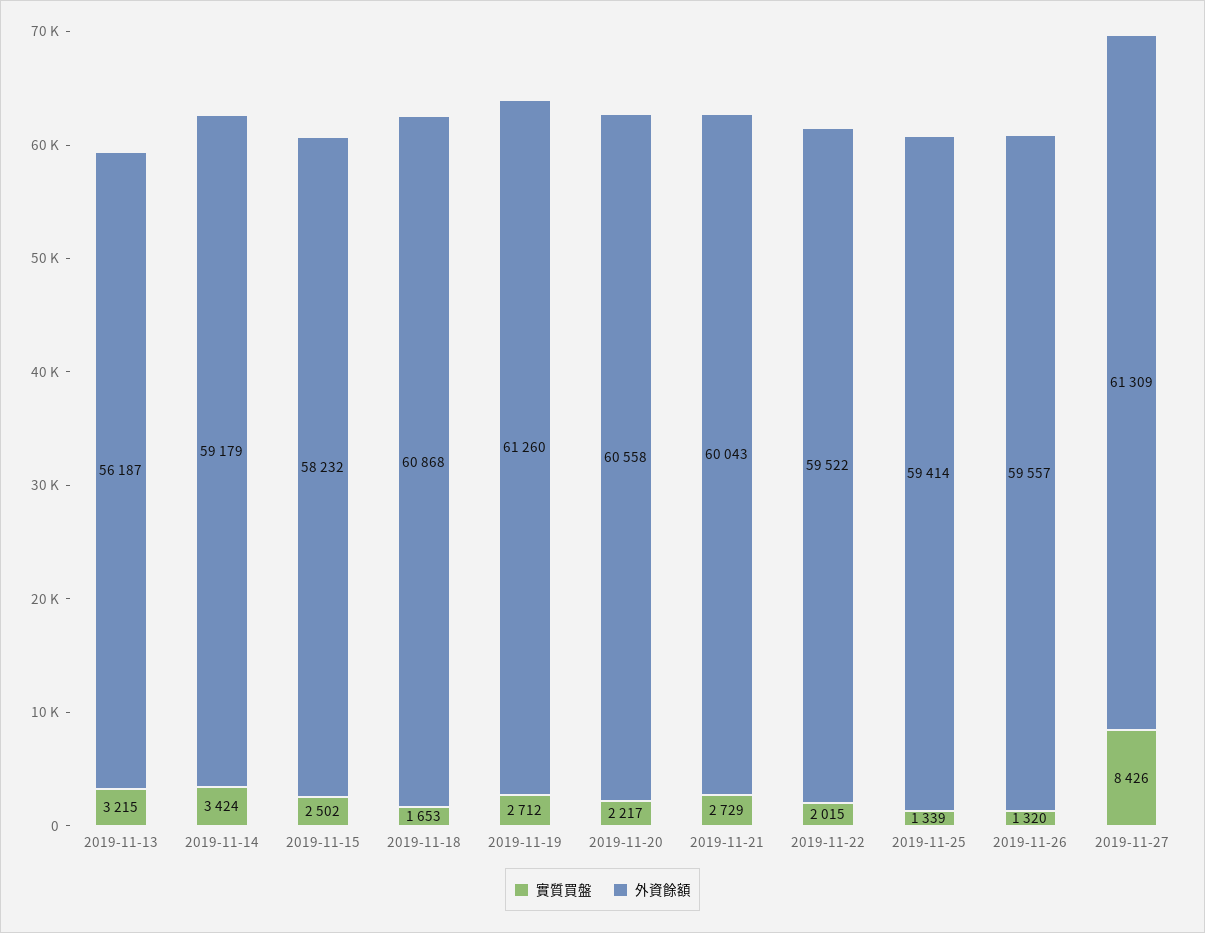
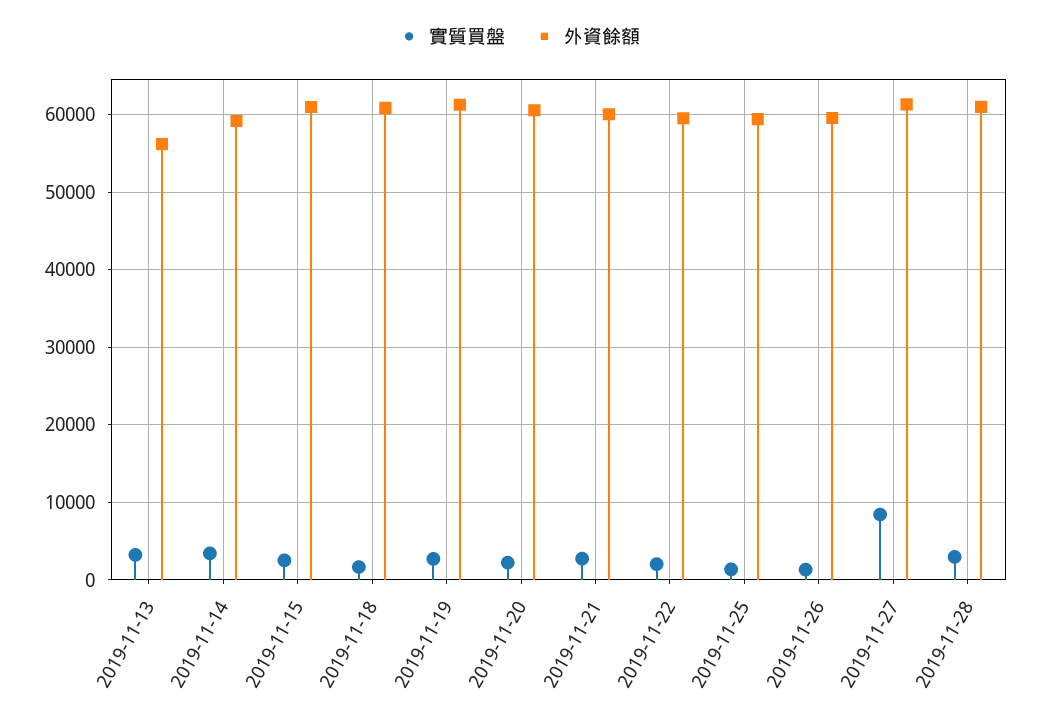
外資餘額, 2019-11-15: 58232 -> 61000
實質買盤, 2019-11-28: none -> 3000
外資餘額, 2019-11-28: none -> 61000

